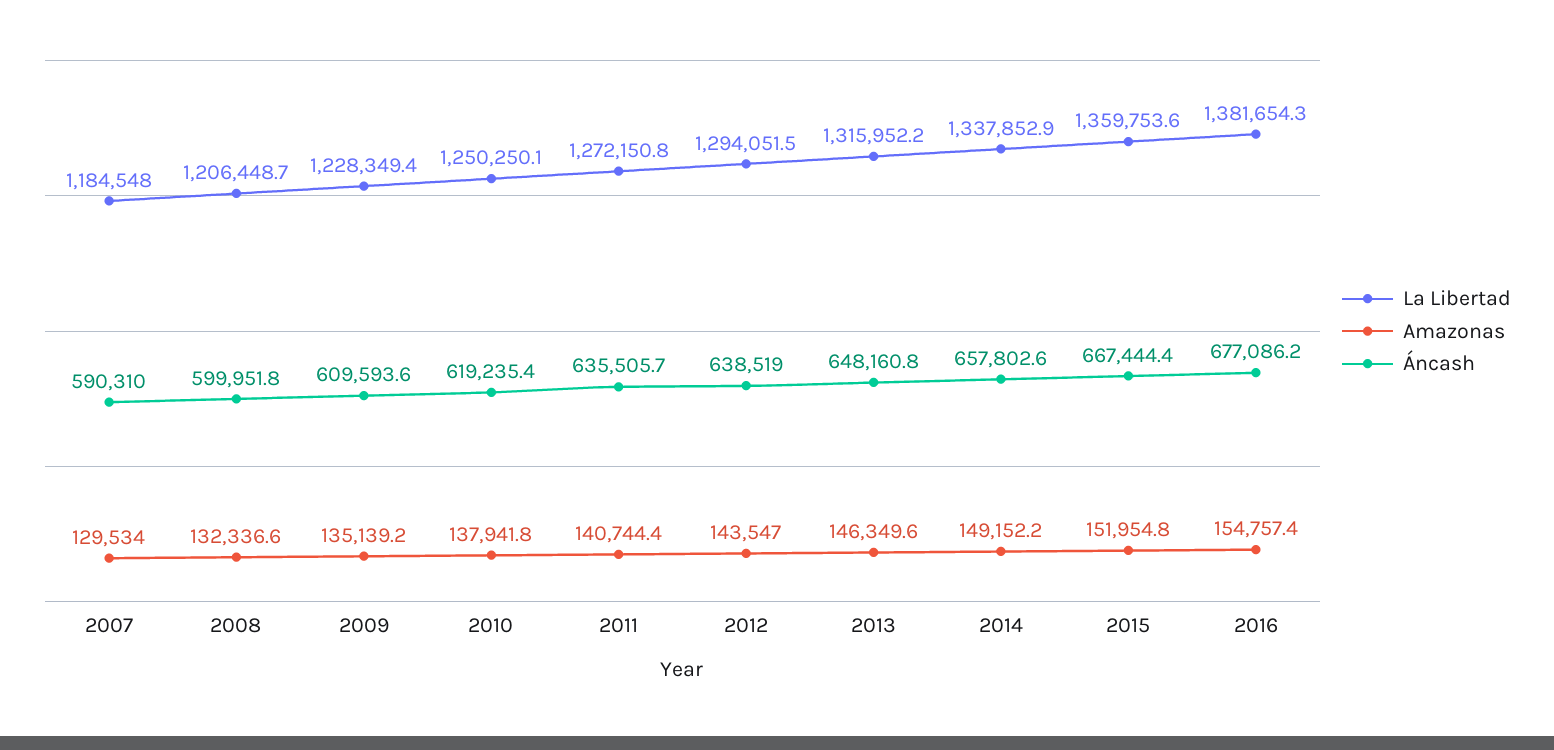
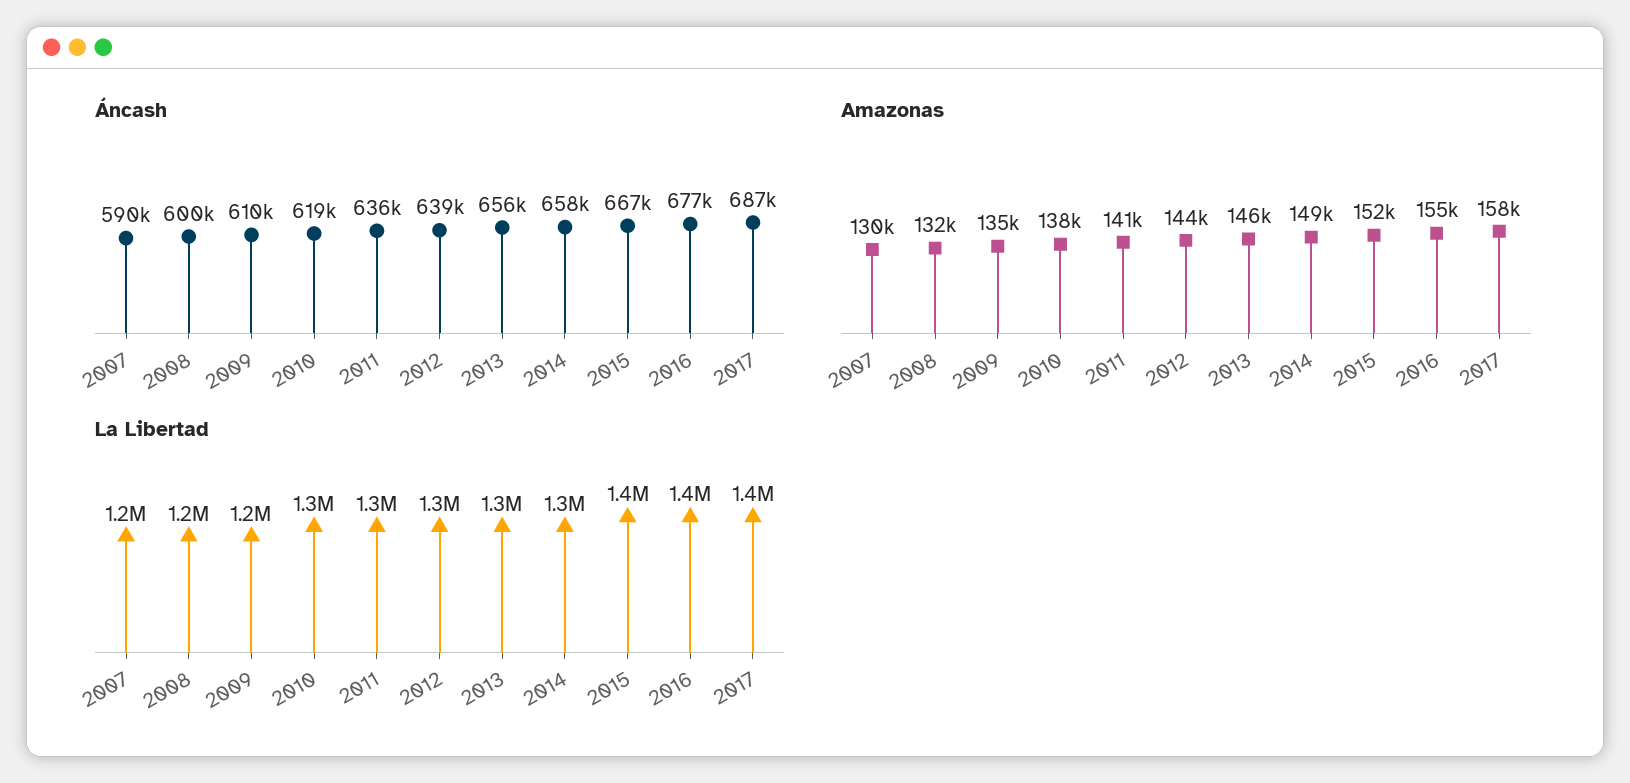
Áncash, 2013: 648160.8 -> 656000
Áncash, 2017: none -> 687000
Amazonas, 2017: none -> 158000
La Libertad, 2017: none -> 1400000

